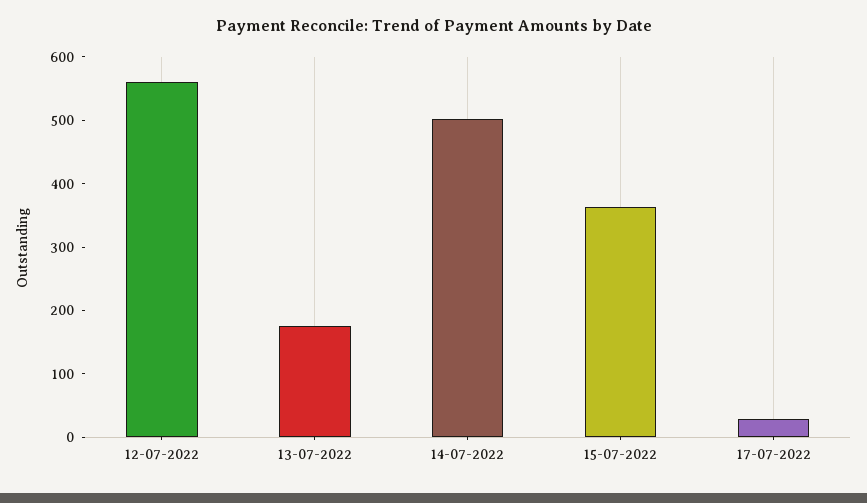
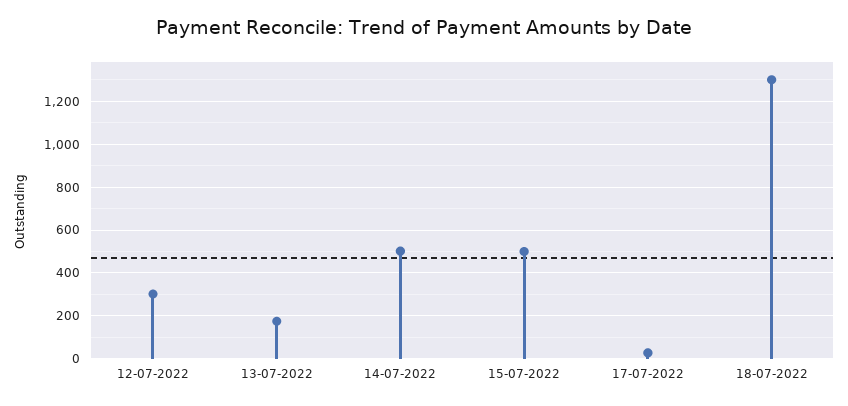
12-07-2022: 560 -> 300
15-07-2022: 360 -> 500
18-07-2022: none -> 1300

